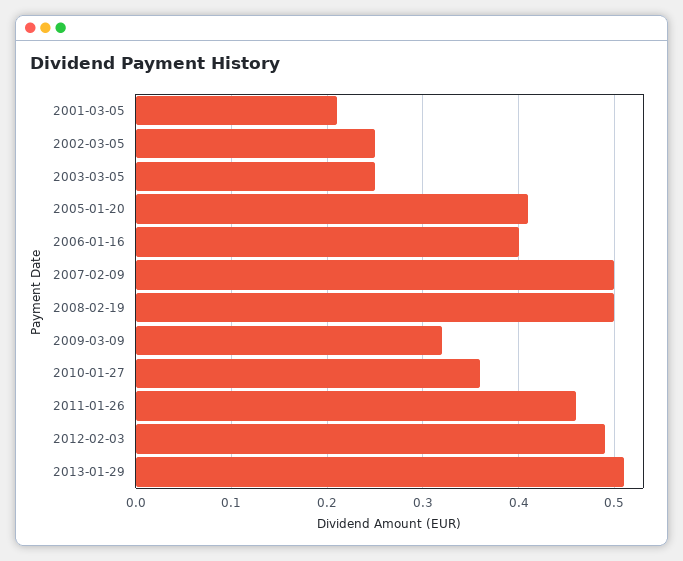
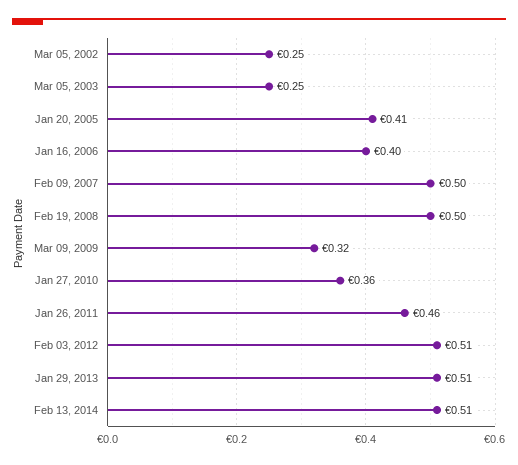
2001-03-05: 0.21 -> none
2012-02-03: 0.49 -> 0.51
Feb 13, 2014: none -> 0.51

